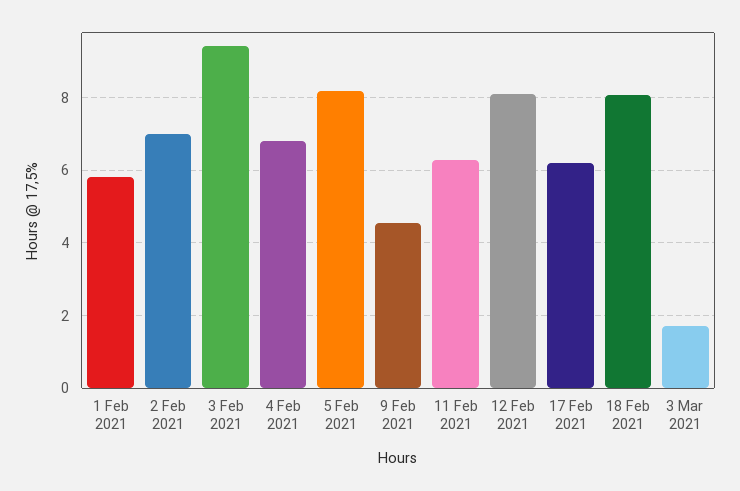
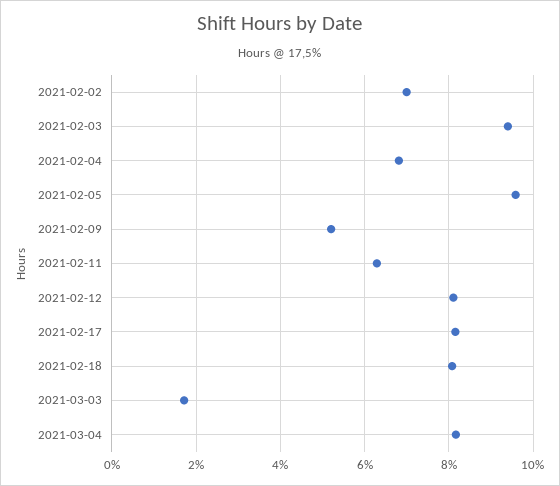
1 Feb 2021: 5.8 -> none
5 Feb 2021: 8.2 -> 9.6
9 Feb 2021: 4.6 -> 5.2
17 Feb 2021: 6.2 -> 8.2
2021-03-04: none -> 8.2

